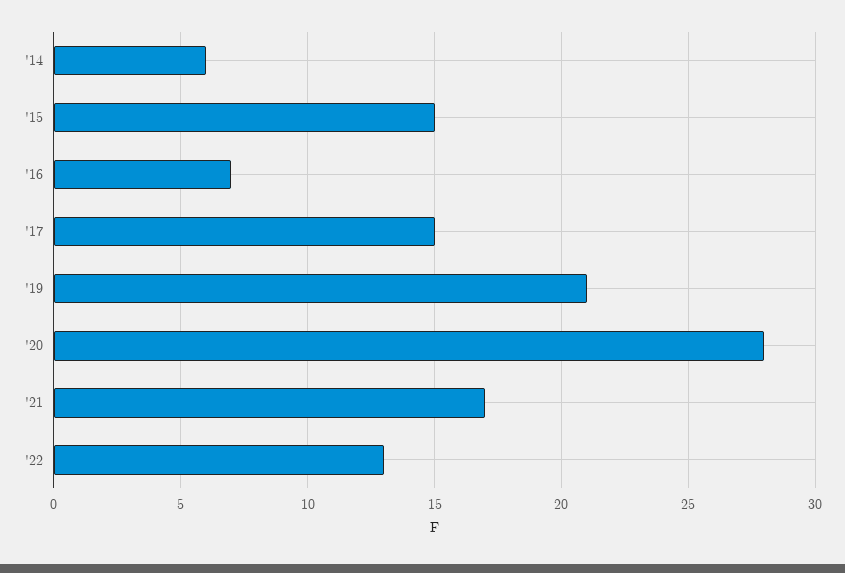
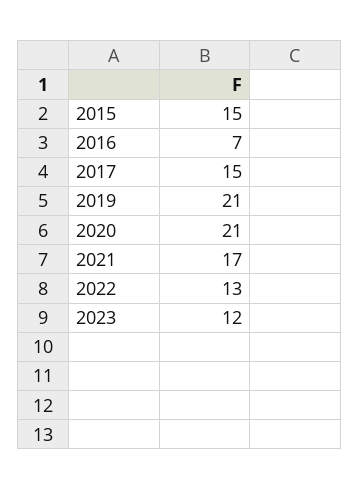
'14: 6 -> none
'20: 28 -> 21
2023: none -> 12

